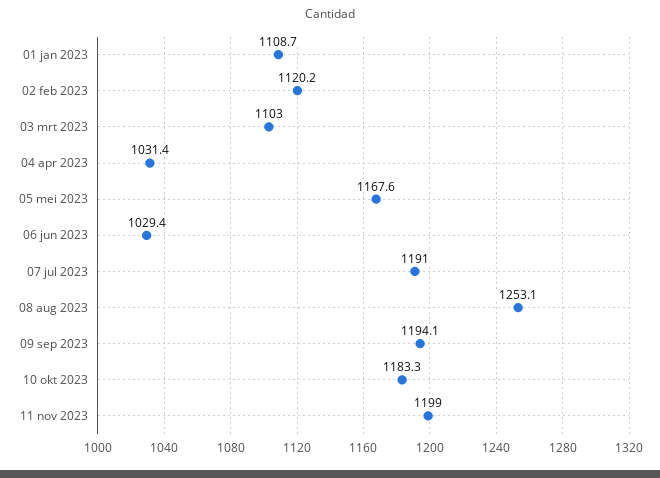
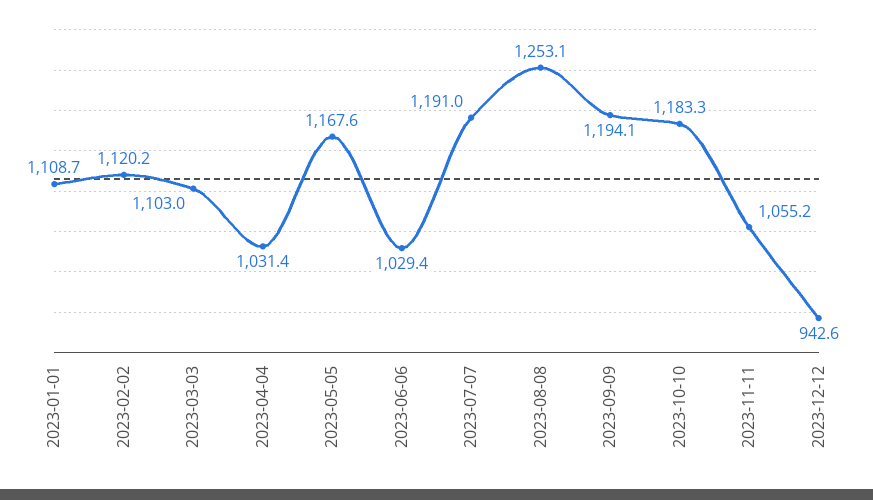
11 nov 2023: 1199 -> 1055.2
2023-12-12: none -> 942.6

